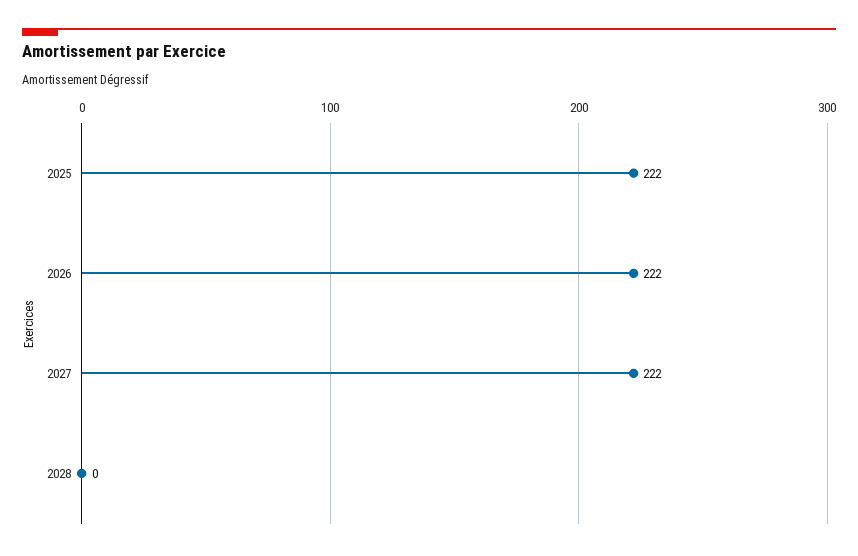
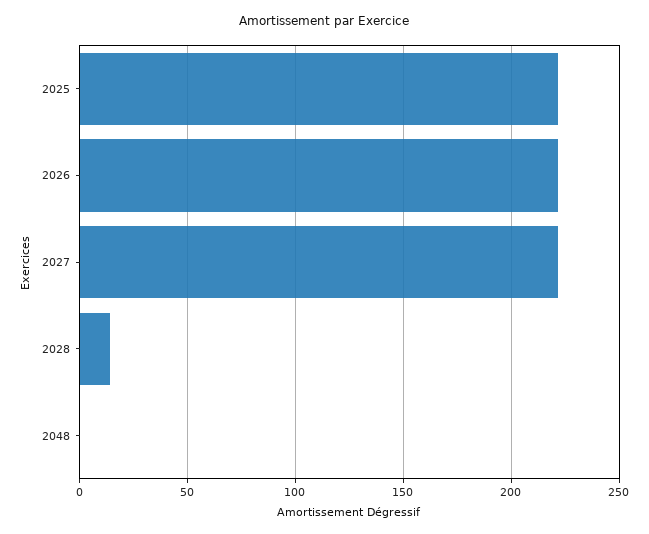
2028: 0 -> 15
2048: none -> 0

